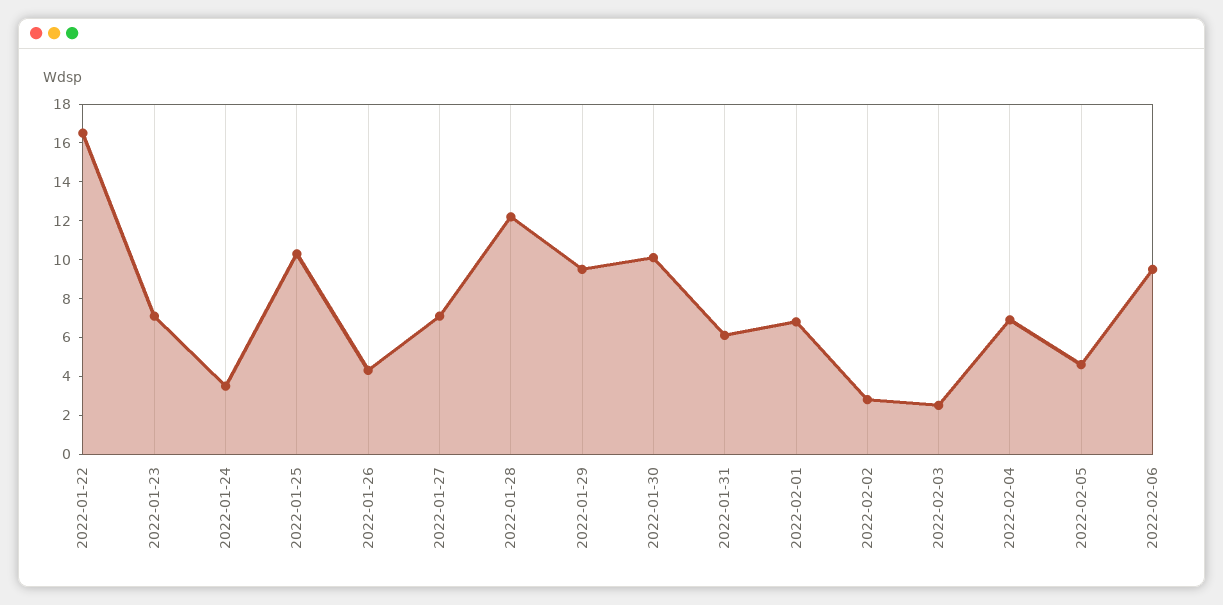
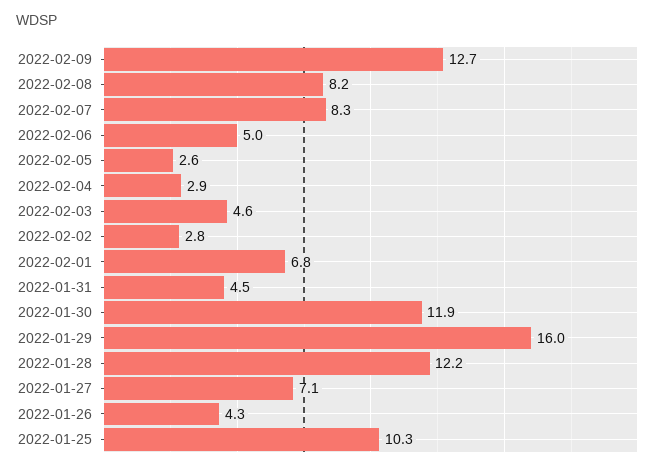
2022-01-22: 16.5 -> none
2022-01-23: 7 -> none
2022-01-24: 3.5 -> none
2022-01-29: 9.5 -> 16
2022-01-30: 10 -> 11.9
2022-01-31: 6 -> 4.5
2022-02-03: 2.5 -> 4.6
2022-02-04: 7 -> 2.9
2022-02-05: 4.5 -> 2.6
2022-02-06: 9.5 -> 5
2022-02-09: none -> 12.7
2022-02-08: none -> 8.2
2022-02-07: none -> 8.3

